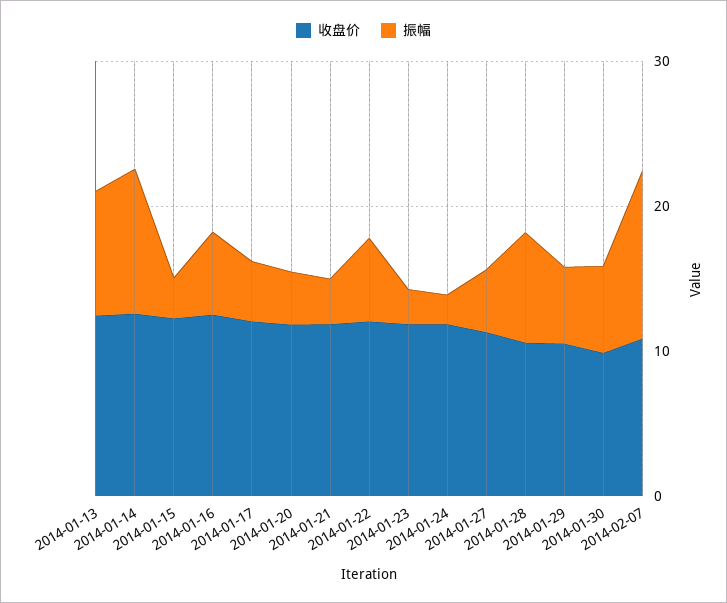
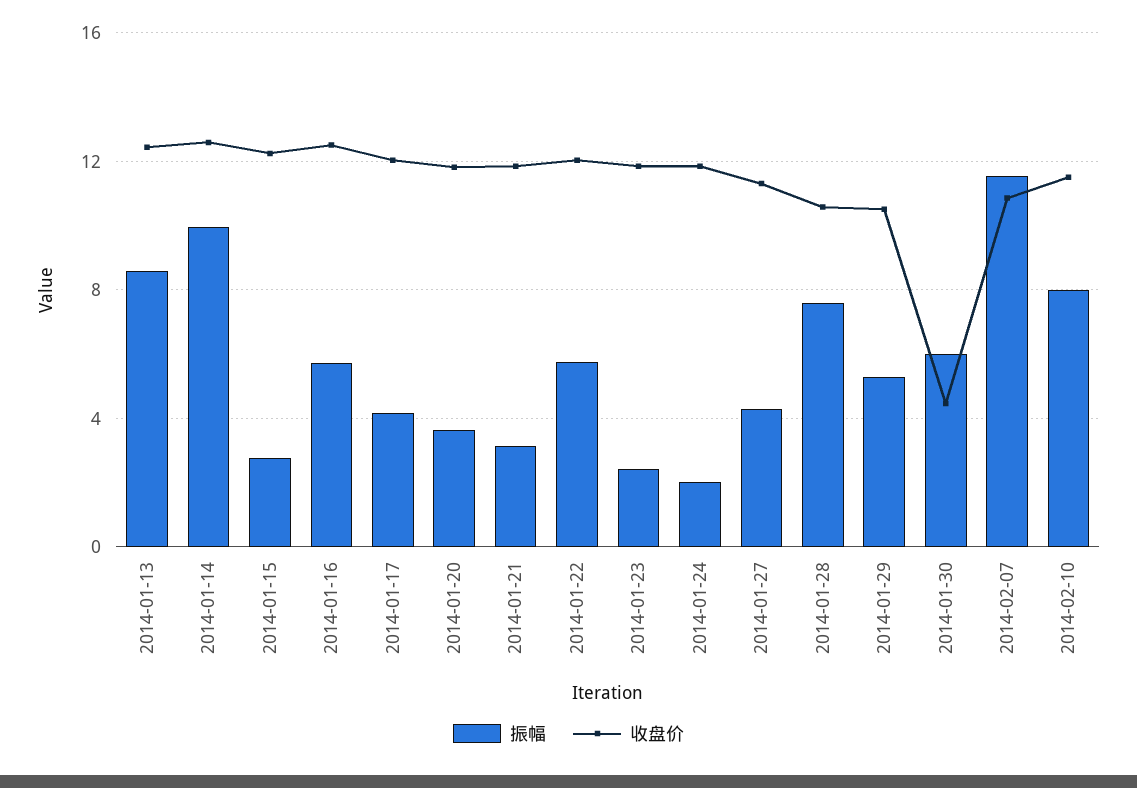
收盘价, 2014-01-30: 10 -> 4.5
振幅, 2014-02-10: none -> 8
收盘价, 2014-02-10: none -> 11.5

